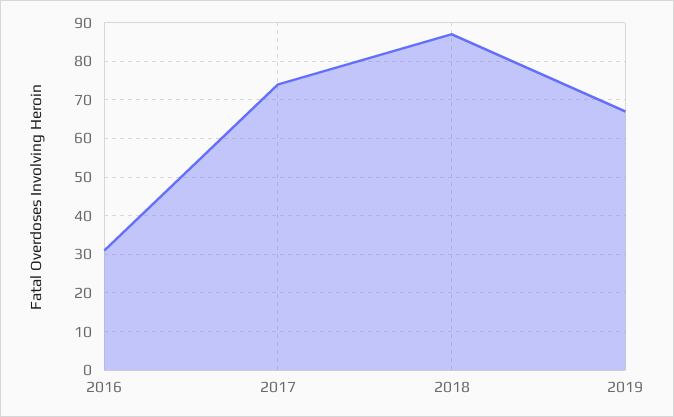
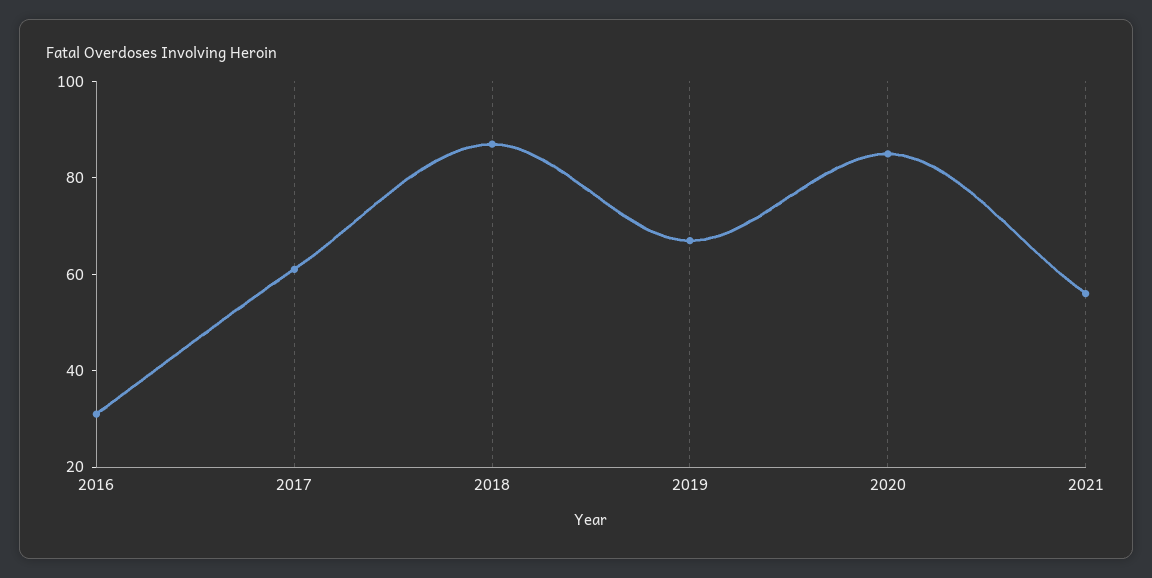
2017: 75 -> 60
2020: none -> 85
2021: none -> 55

